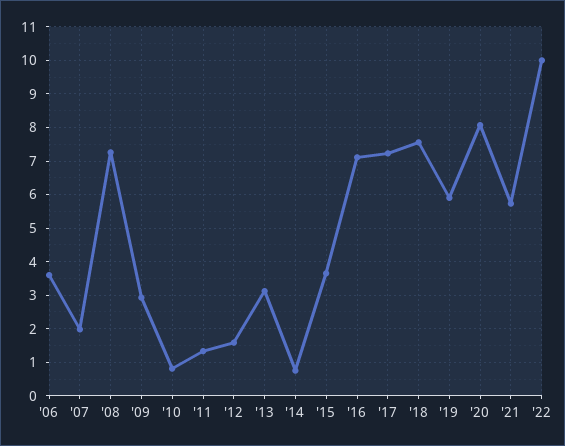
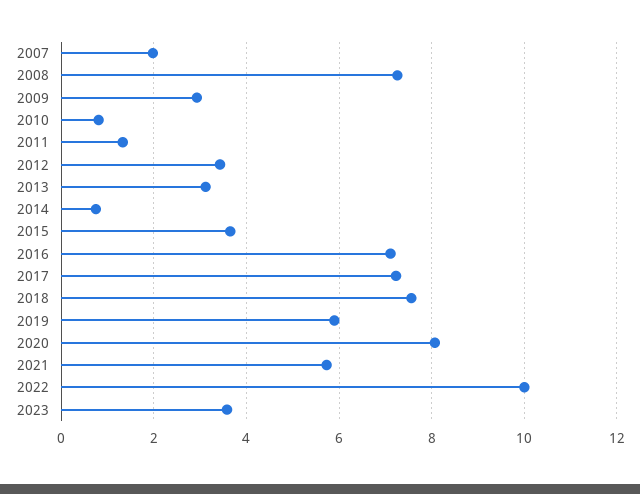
'06: 3.6 -> none
'12: 1.6 -> 3.4
2023: none -> 3.6

